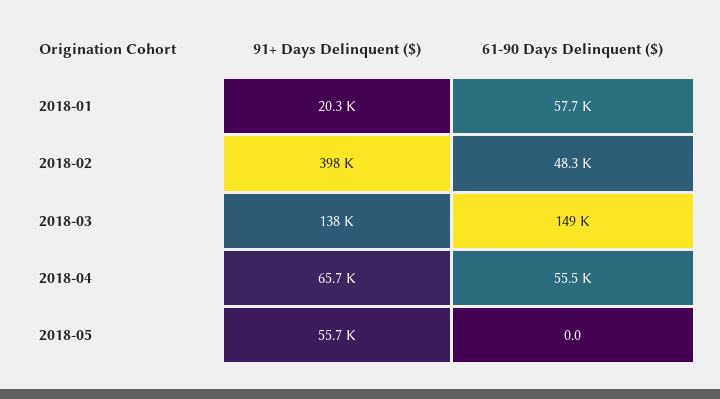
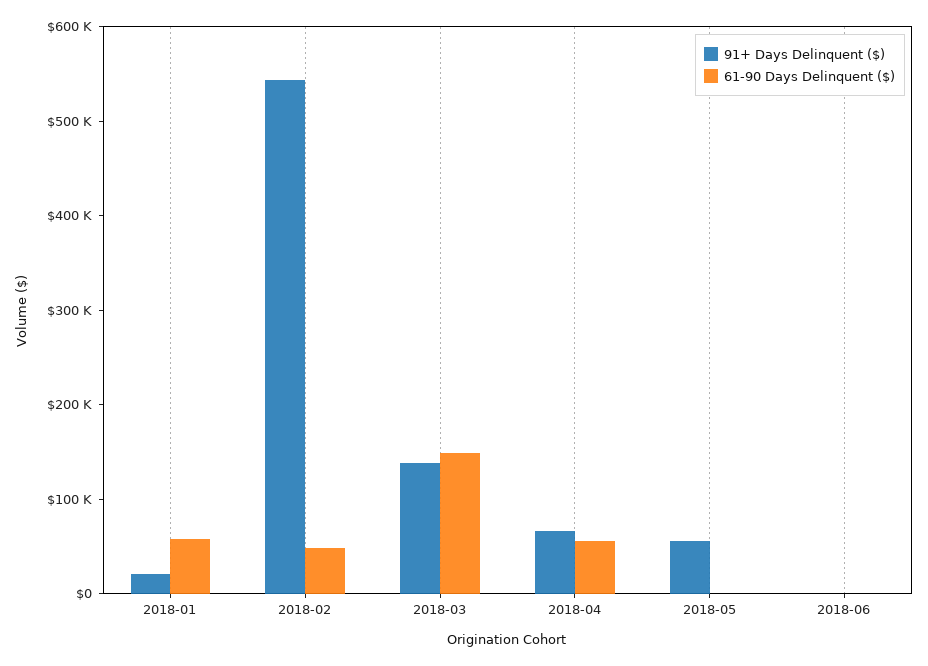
91+ Days Delinquent ($), 2018-02: 398000 -> 540000
91+ Days Delinquent ($), 2018-06: none -> 0
61-90 Days Delinquent ($), 2018-06: none -> 0

